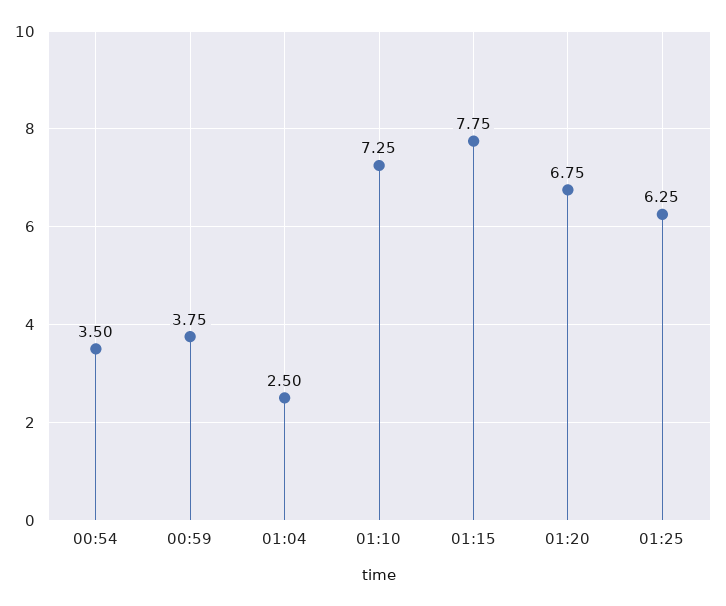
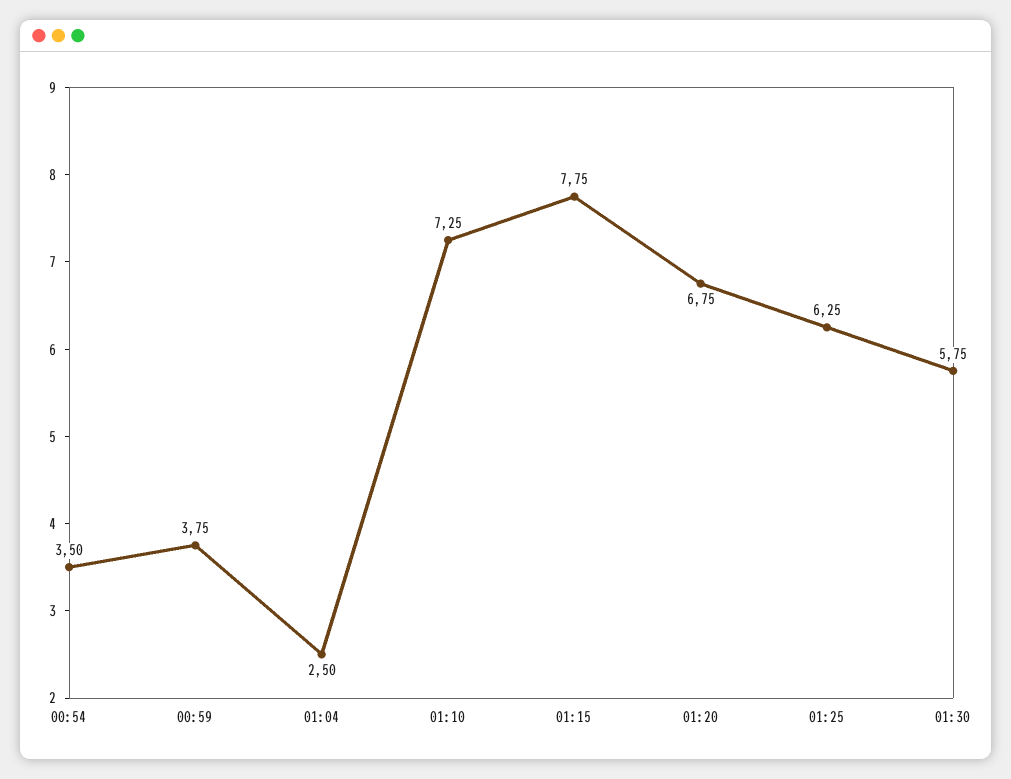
01:30: none -> 5.75

